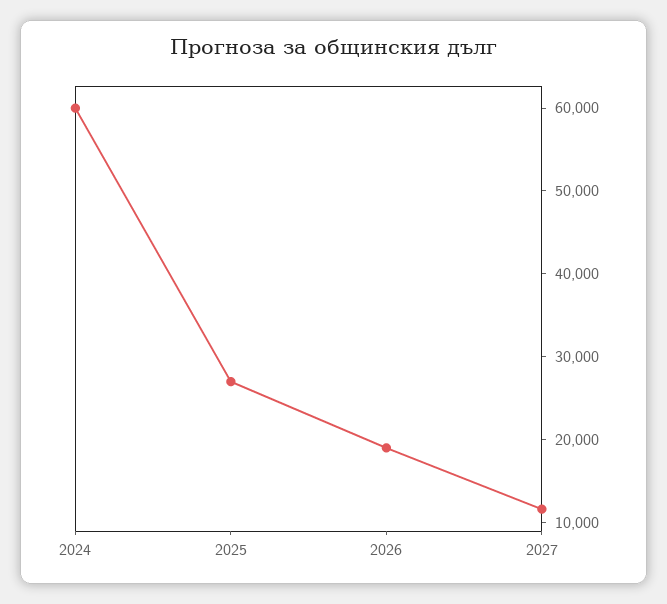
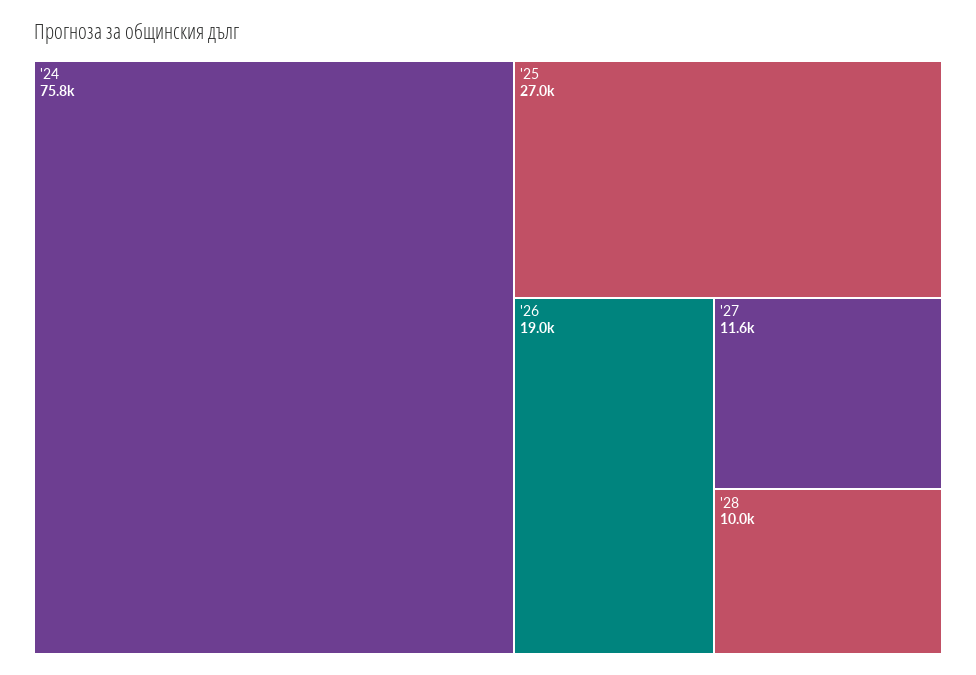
2024: 60000 -> 75800
'28: none -> 10000

